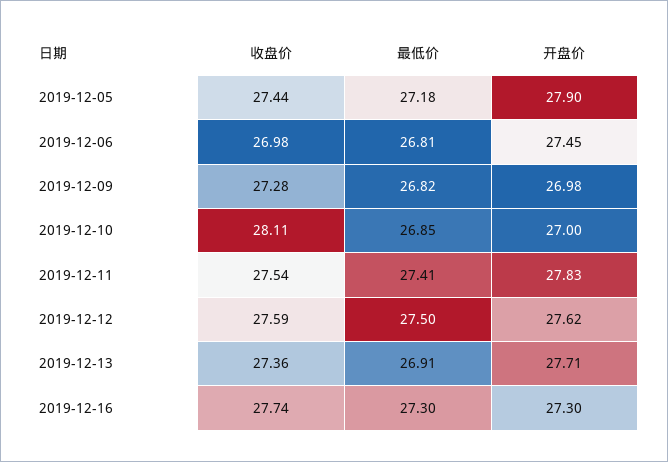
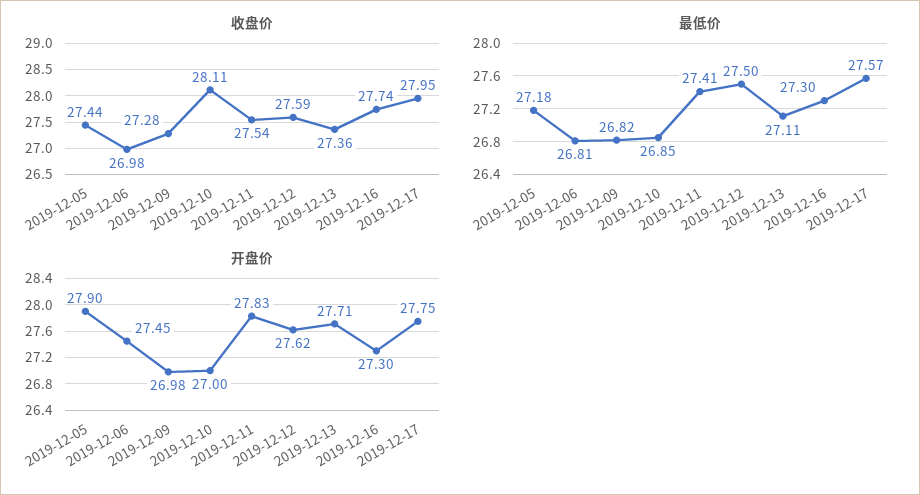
最低价, 2019-12-13: 26.91 -> 27.11
收盘价, 2019-12-17: none -> 27.95
最低价, 2019-12-17: none -> 27.57
开盘价, 2019-12-17: none -> 27.75

